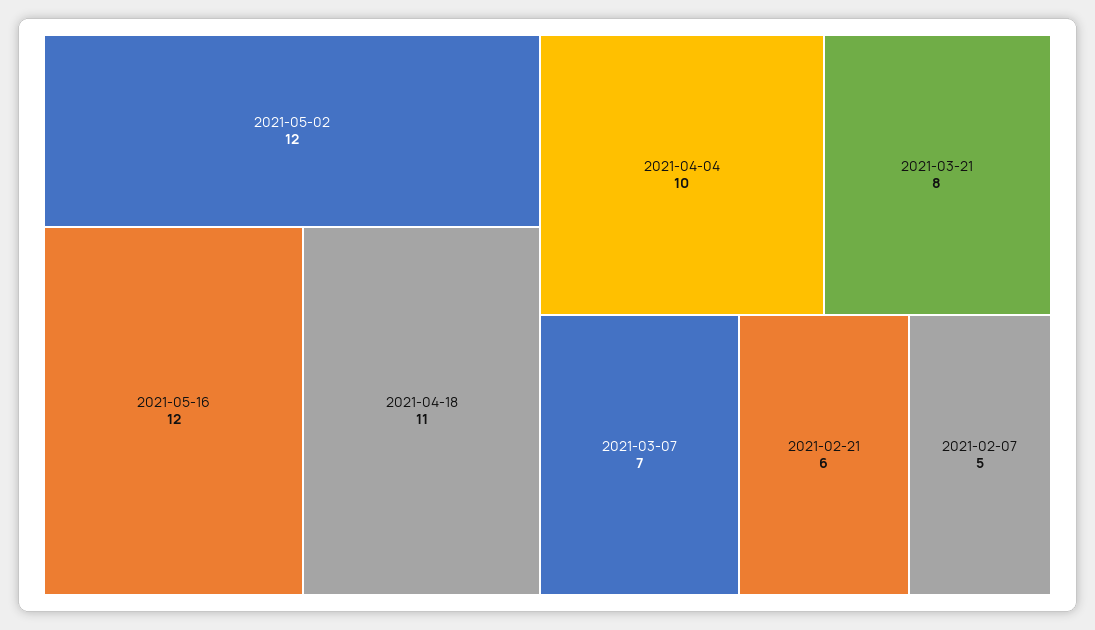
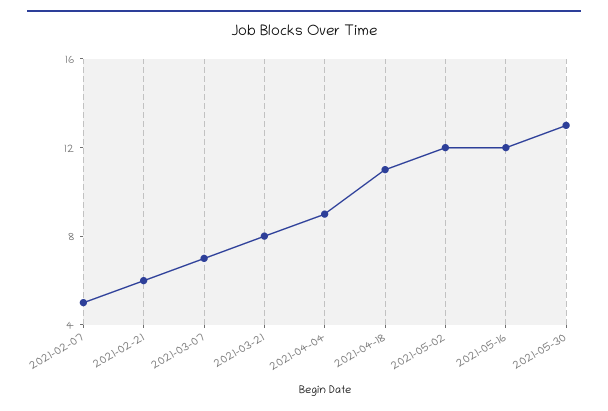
2021-04-04: 10 -> 9
2021-05-30: none -> 13

